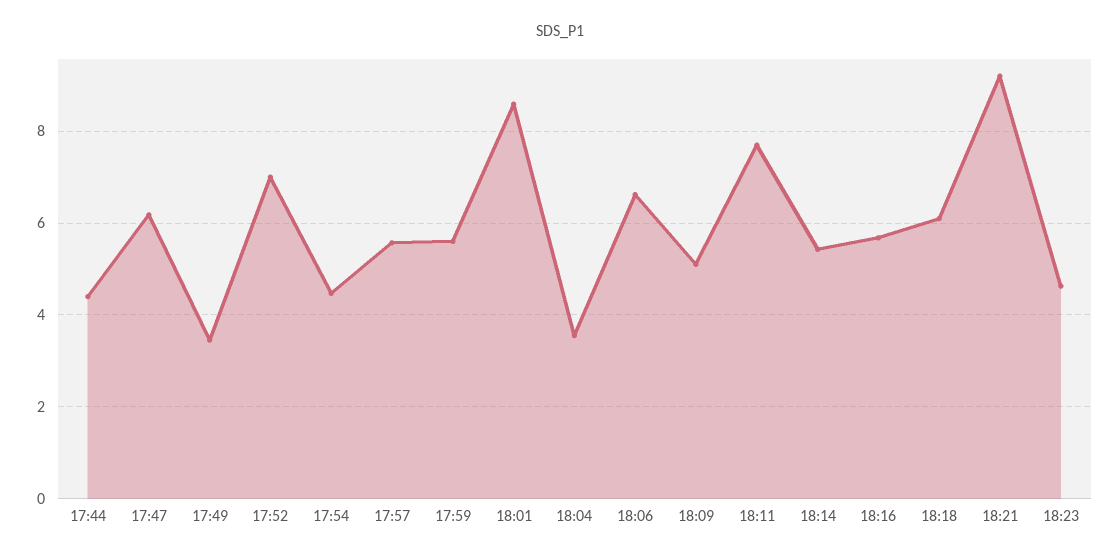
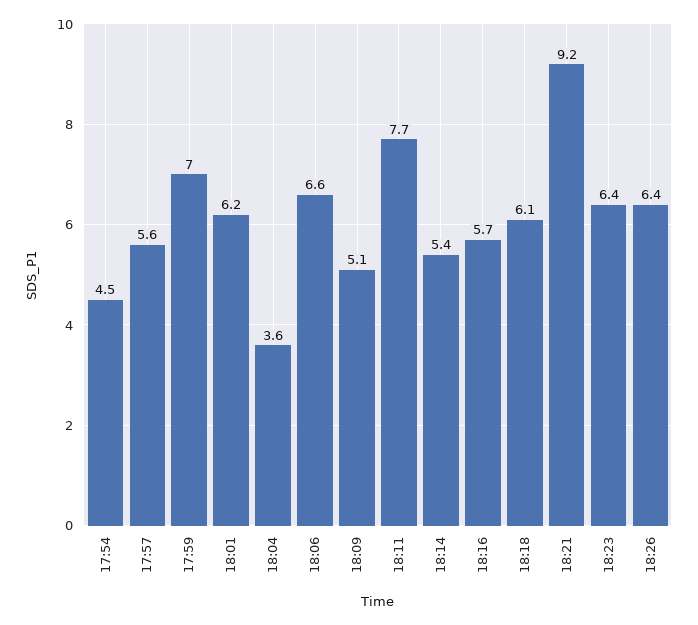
17:44: 4.4 -> none
17:47: 6.2 -> none
17:49: 3.4 -> none
17:52: 7 -> none
17:59: 5.6 -> 7
18:01: 8.6 -> 6.2
18:23: 4.6 -> 6.4
18:26: none -> 6.4

